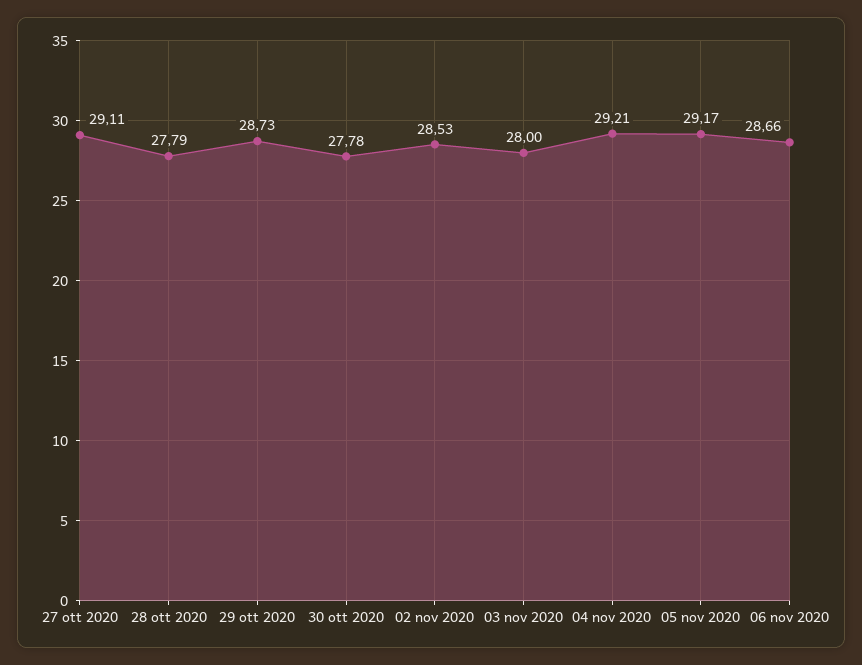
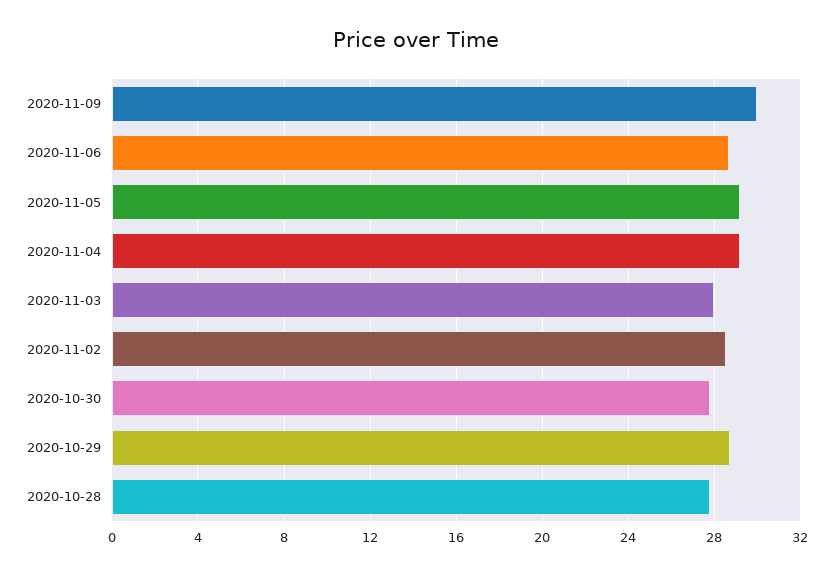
27 ott 2020: 29.11 -> none
2020-11-09: none -> 30

